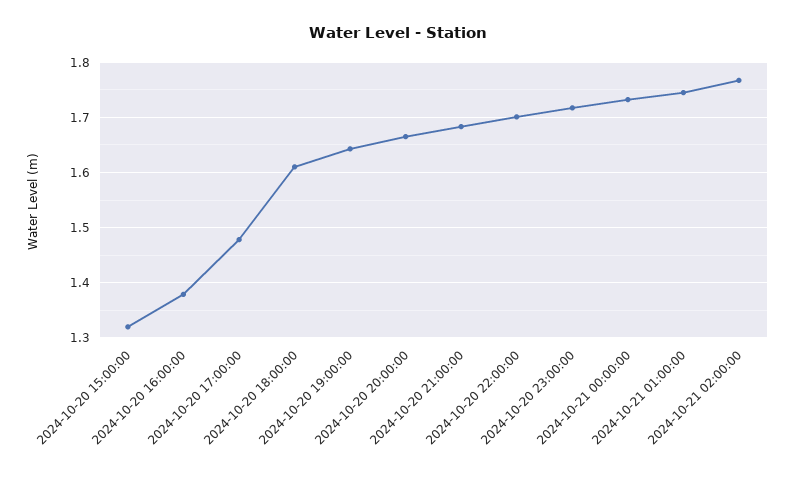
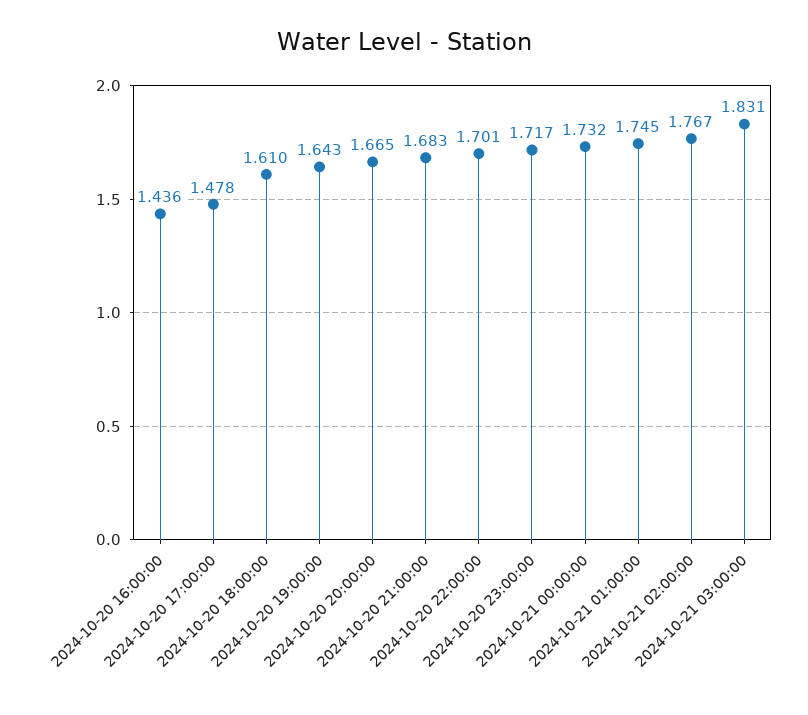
2024-10-20 15:00:00: 1.32 -> none
2024-10-20 16:00:00: 1.38 -> 1.436
2024-10-21 03:00:00: none -> 1.831

